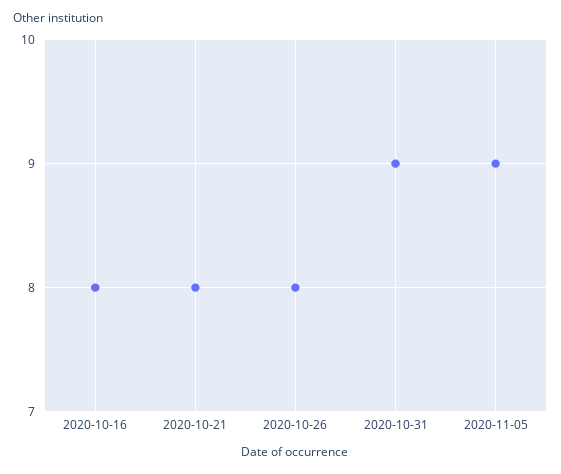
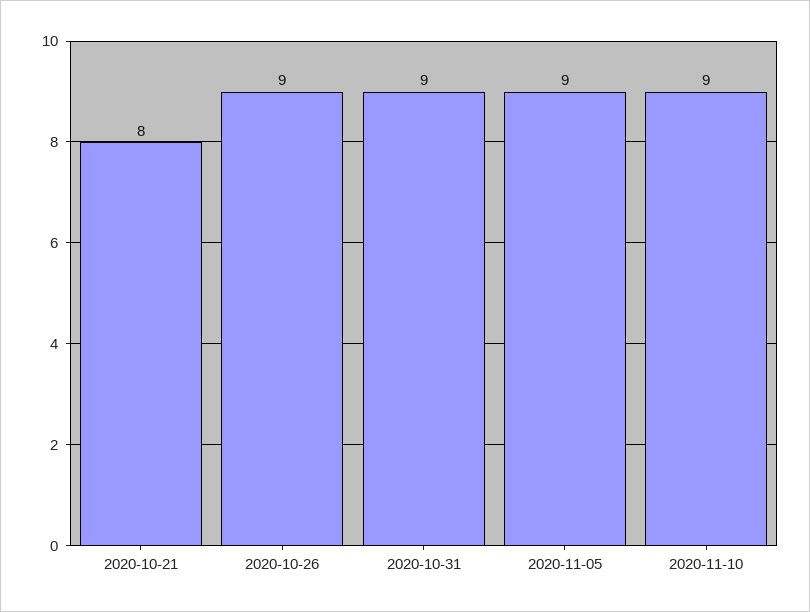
2020-10-16: 8 -> none
2020-10-26: 8 -> 9
2020-11-10: none -> 9

